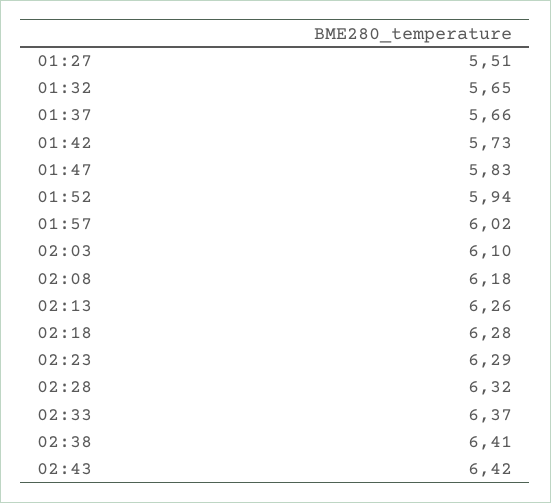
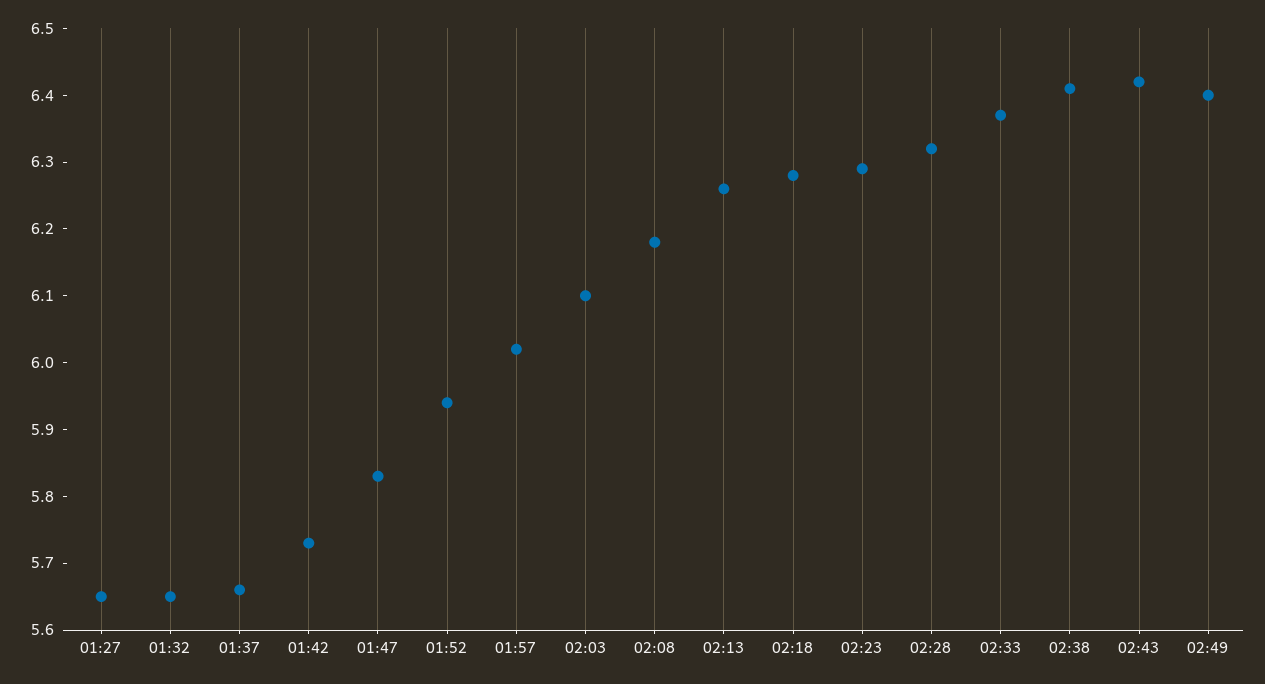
01:27: 5.51 -> 5.65
02:49: none -> 6.4

